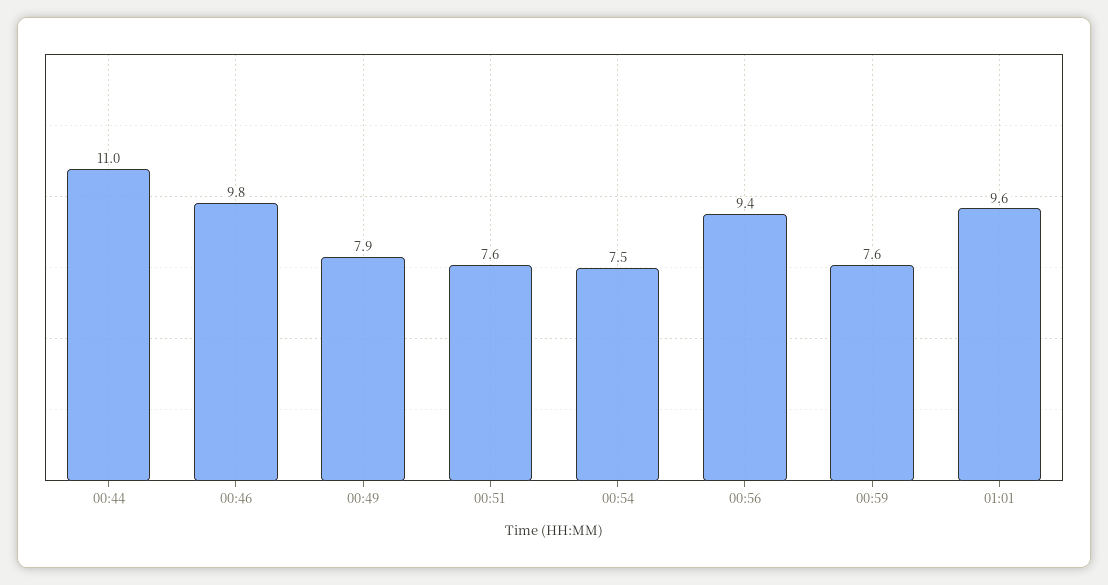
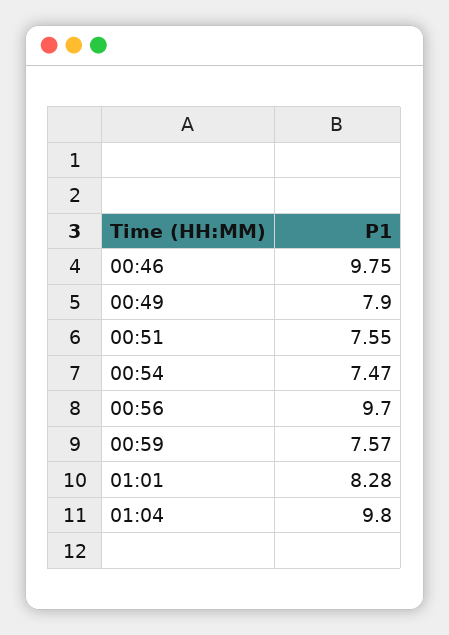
00:44: 11 -> none
00:56: 9.4 -> 9.7
01:01: 9.6 -> 8.28
01:04: none -> 9.8

